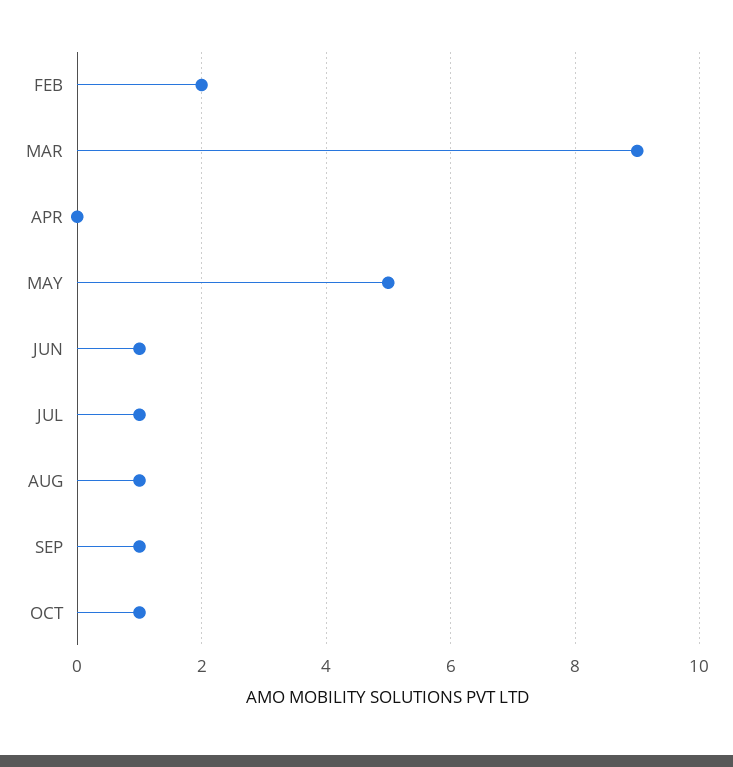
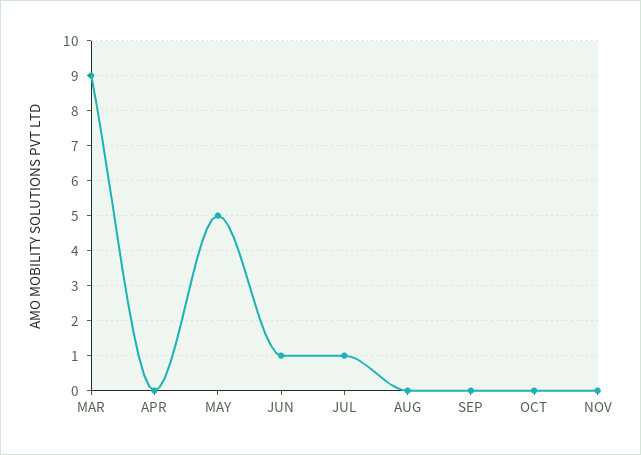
FEB: 2 -> none
AUG: 1 -> 0
SEP: 1 -> 0
OCT: 1 -> 0
NOV: none -> 0

